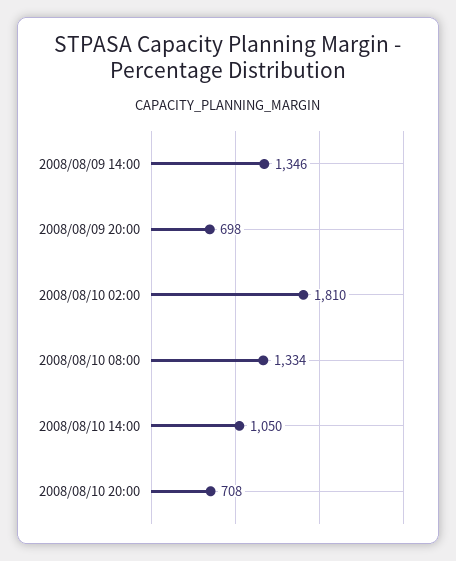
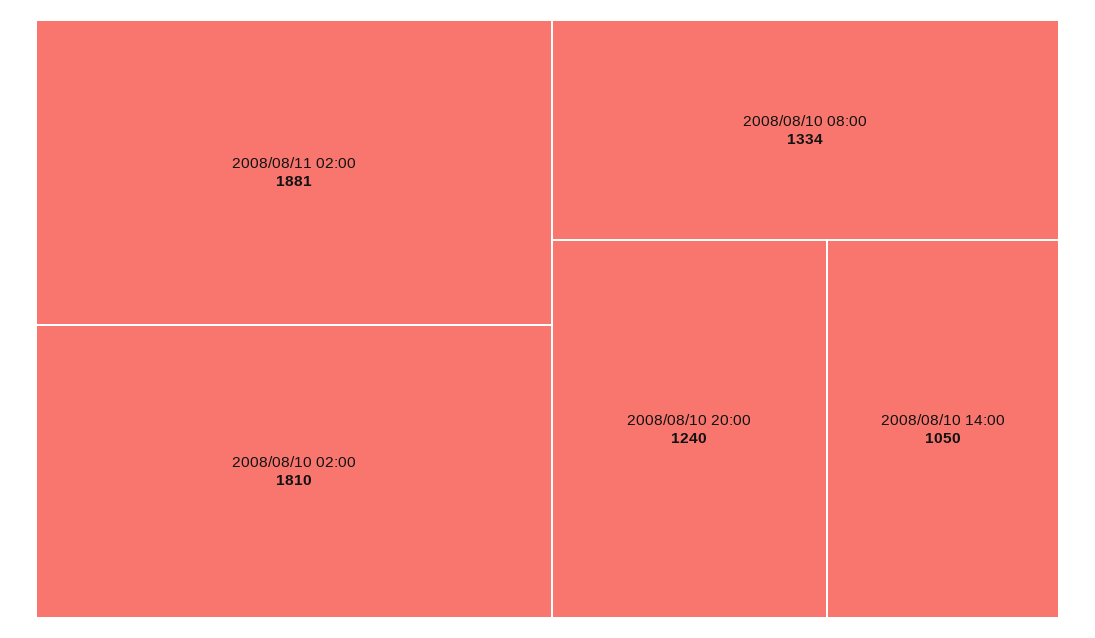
2008/08/09 14:00: 1346 -> none
2008/08/09 20:00: 698 -> none
2008/08/10 20:00: 708 -> 1240
2008/08/11 02:00: none -> 1881

